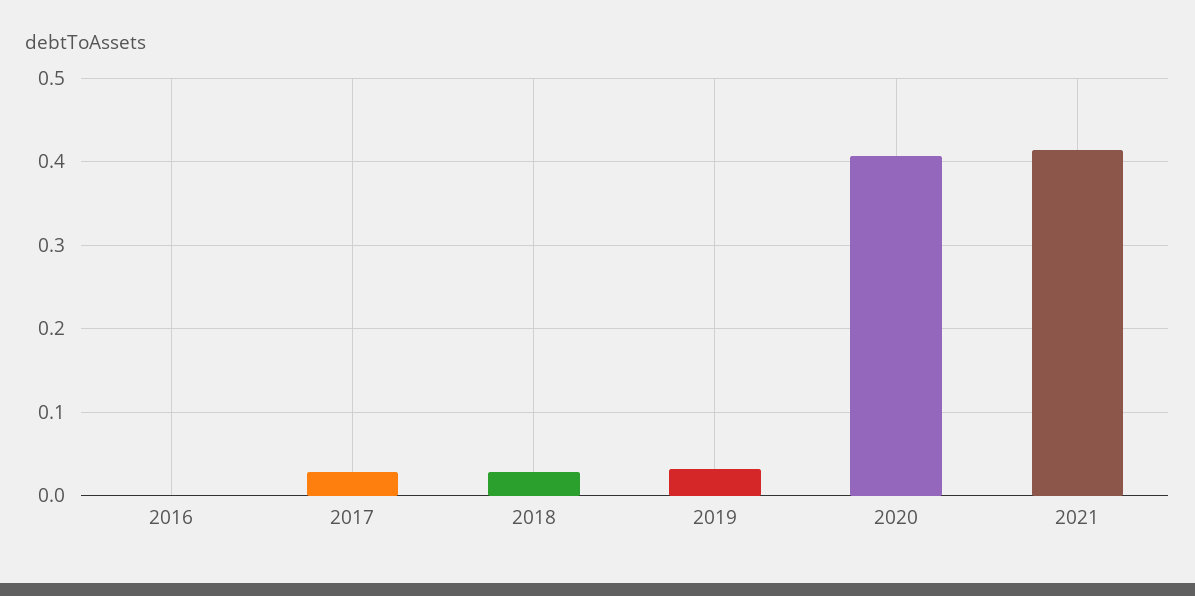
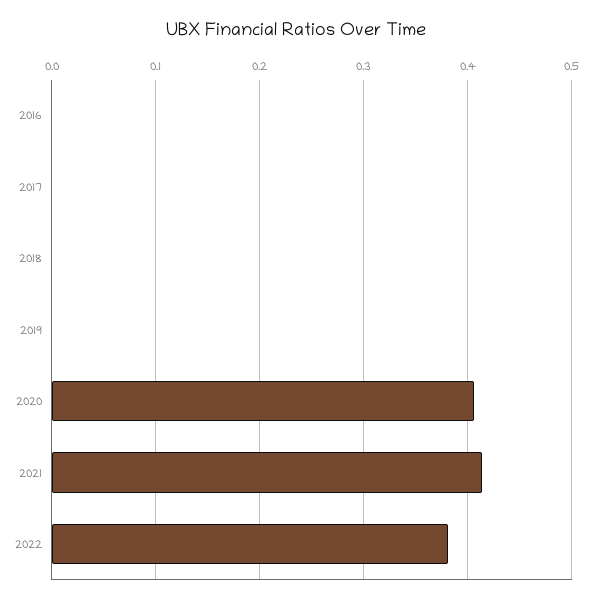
2017: 0.03 -> 0
2018: 0.03 -> 0
2019: 0.03 -> 0
2022: none -> 0.38

